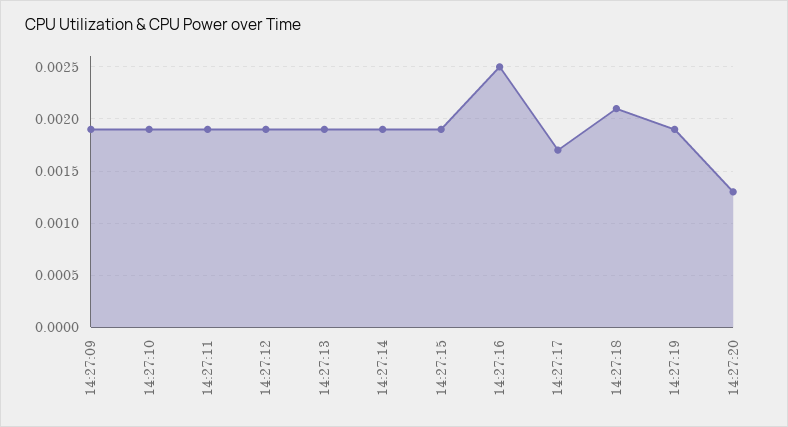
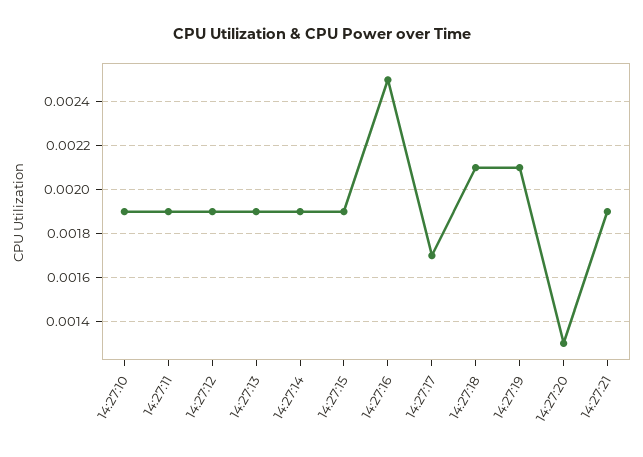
14:27:09: 0.0019 -> none
14:27:19: 0.0019 -> 0.0021
14:27:21: none -> 0.0019

